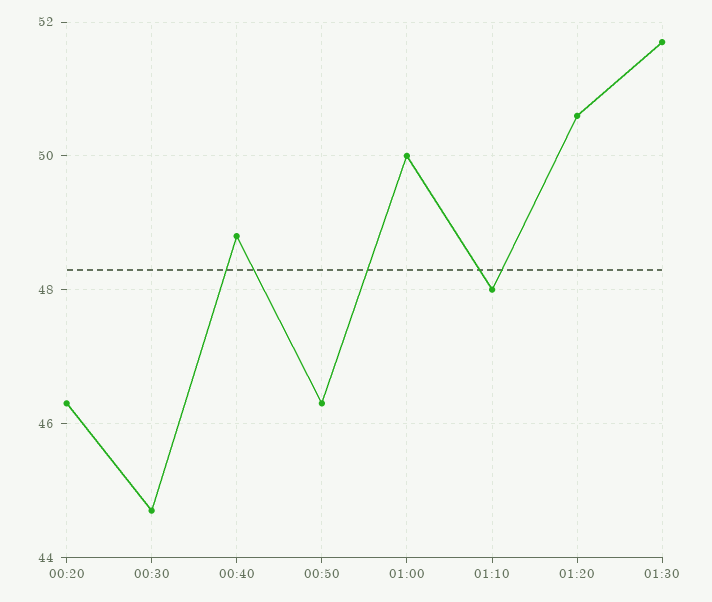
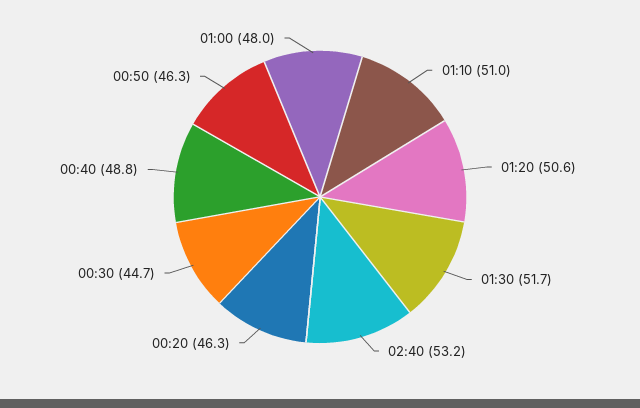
01:00: 50 -> 48
01:10: 48 -> 51
02:40: none -> 53.2

